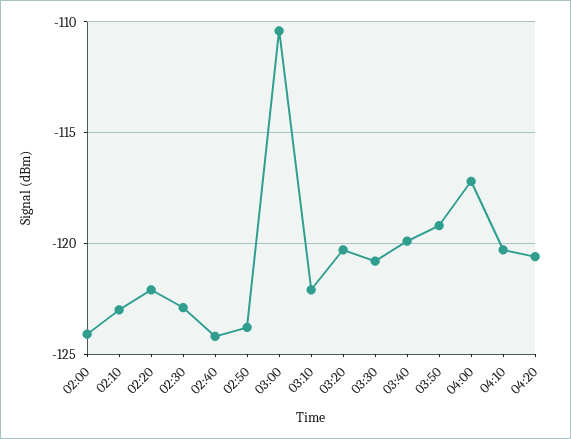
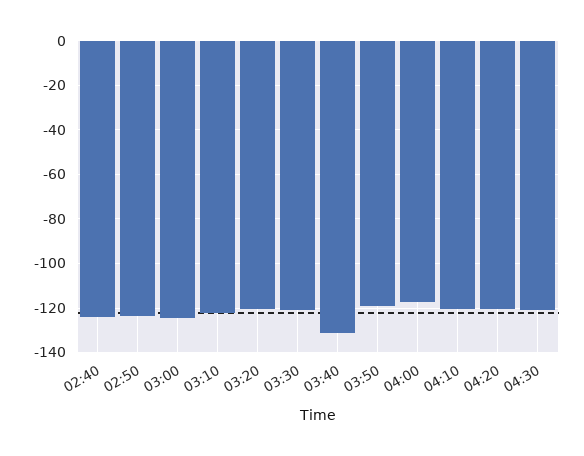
02:00: -124 -> none
02:10: -123 -> none
02:20: -122 -> none
02:30: -123 -> none
03:00: -110.5 -> -125
03:40: -120 -> -130
04:30: none -> -120

